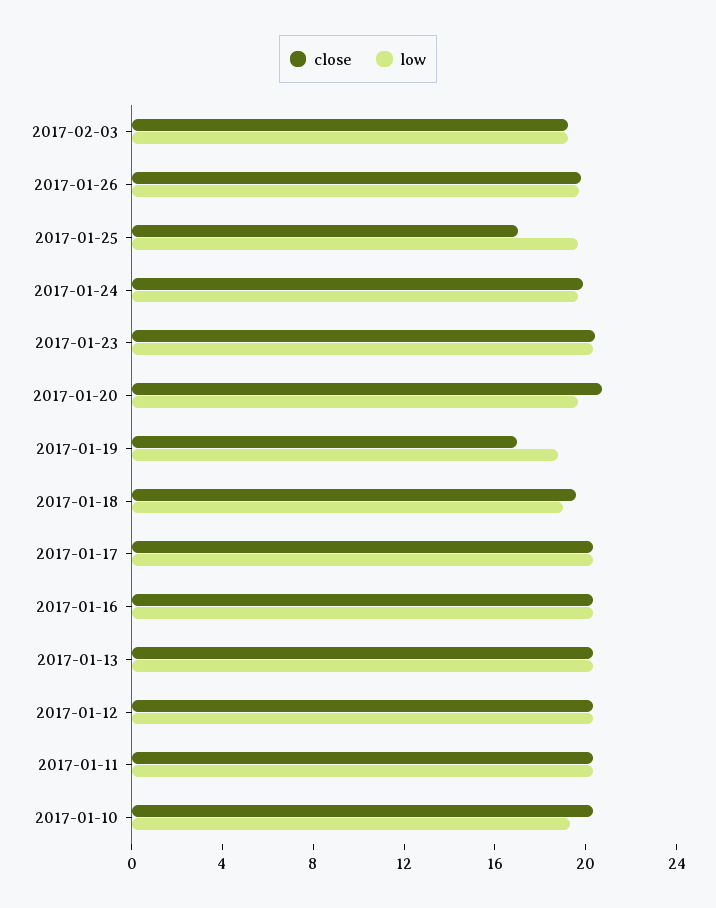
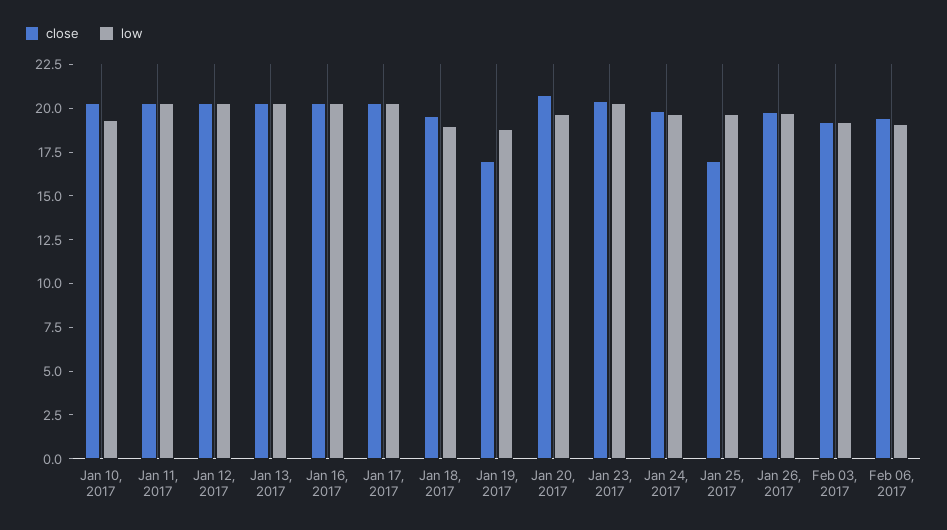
close, Feb 06, 2017: none -> 19.5
low, Feb 06, 2017: none -> 19

